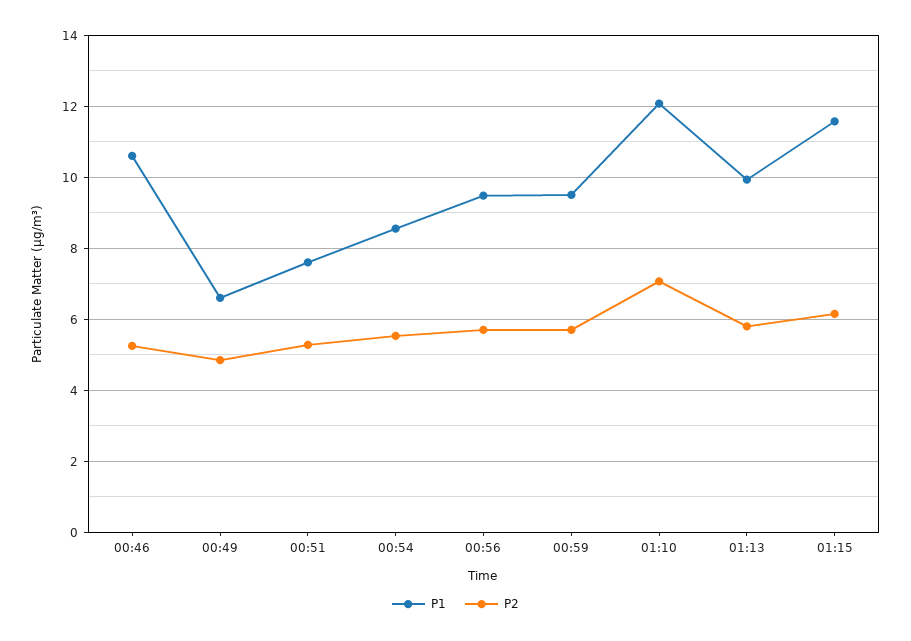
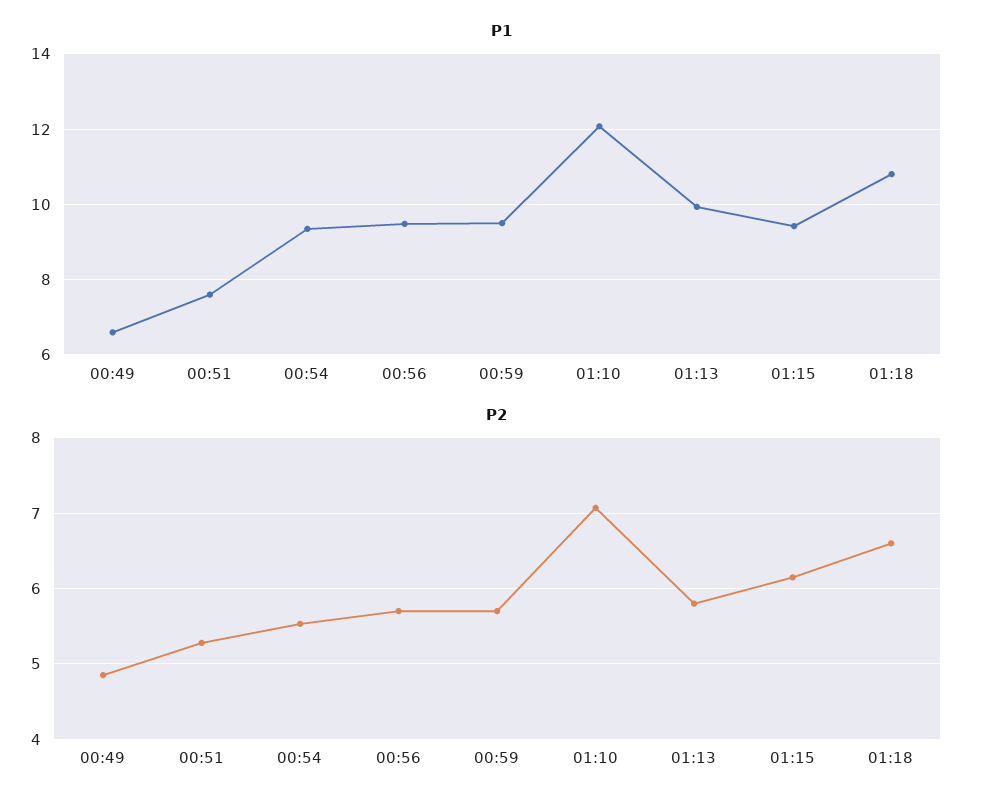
P1, 00:46: 10.6 -> none
P2, 00:46: 5.2 -> none
P1, 00:54: 8.6 -> 9.4
P1, 01:15: 11.6 -> 9.4
P1, 01:18: none -> 10.8
P2, 01:18: none -> 6.6

